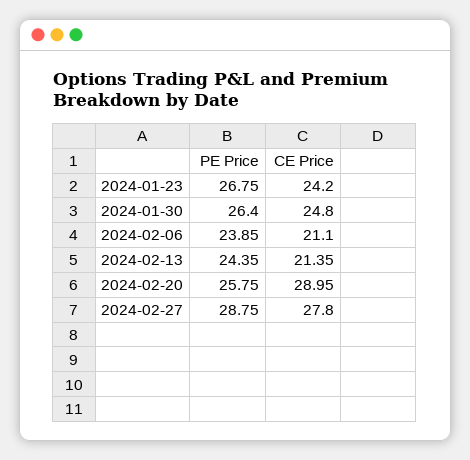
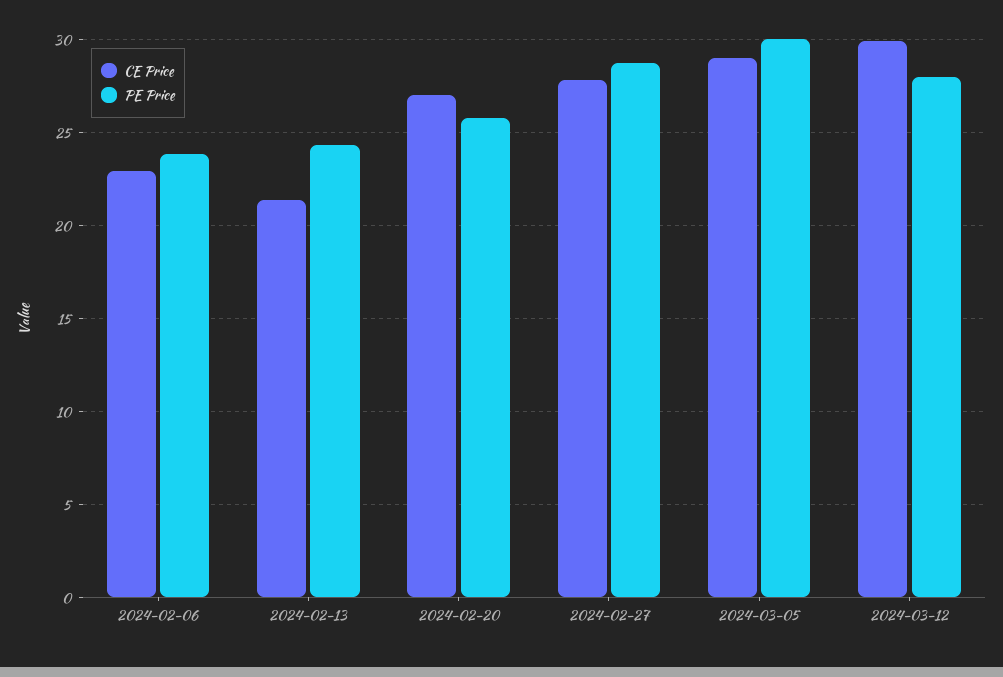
PE Price, 2024-01-23: 26.75 -> none
CE Price, 2024-01-23: 24.2 -> none
PE Price, 2024-01-30: 26.4 -> none
CE Price, 2024-01-30: 24.8 -> none
CE Price, 2024-02-06: 21.1 -> 23
CE Price, 2024-02-20: 28.95 -> 27
CE Price, 2024-03-05: none -> 29
PE Price, 2024-03-05: none -> 30
CE Price, 2024-03-12: none -> 30
PE Price, 2024-03-12: none -> 28

